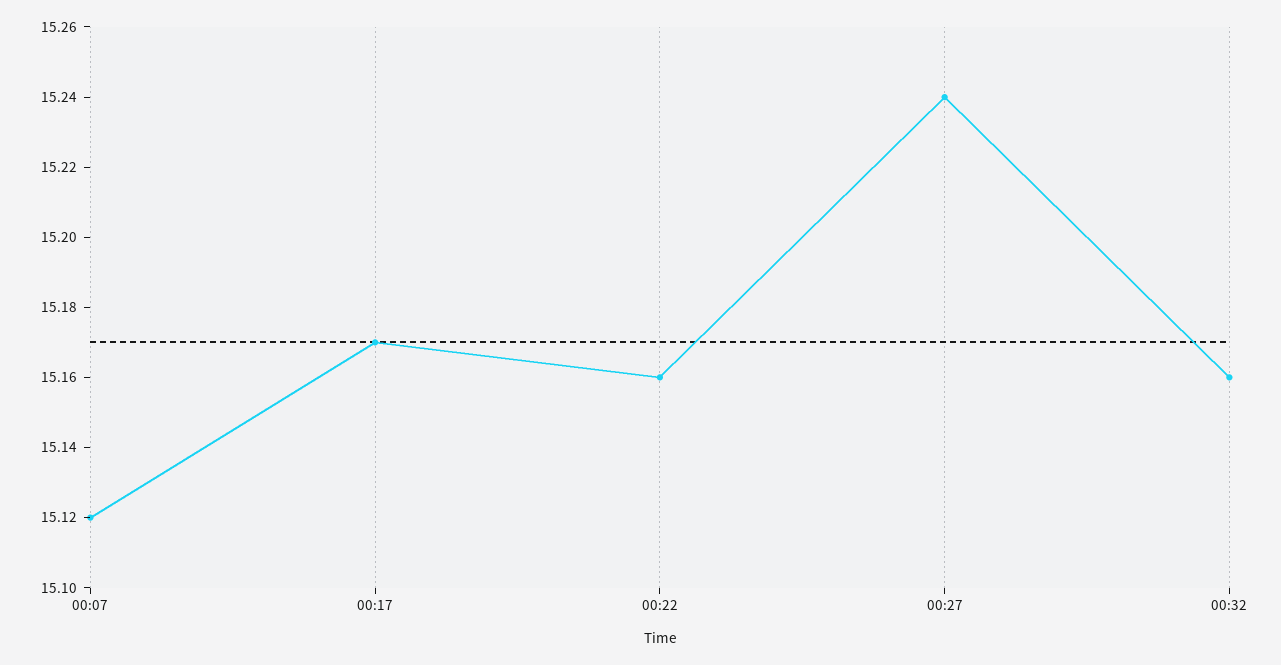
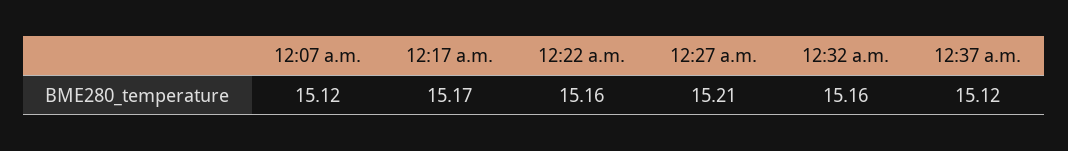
00:27: 15.24 -> 15.21
12:37 a.m.: none -> 15.12

